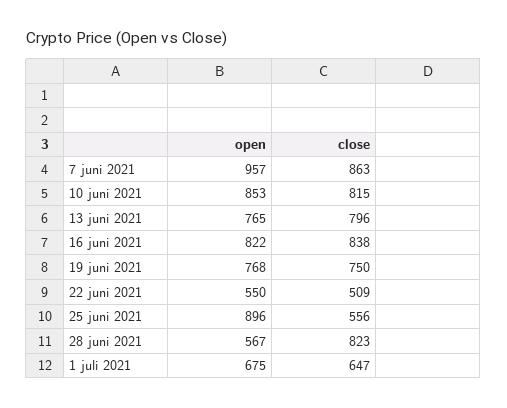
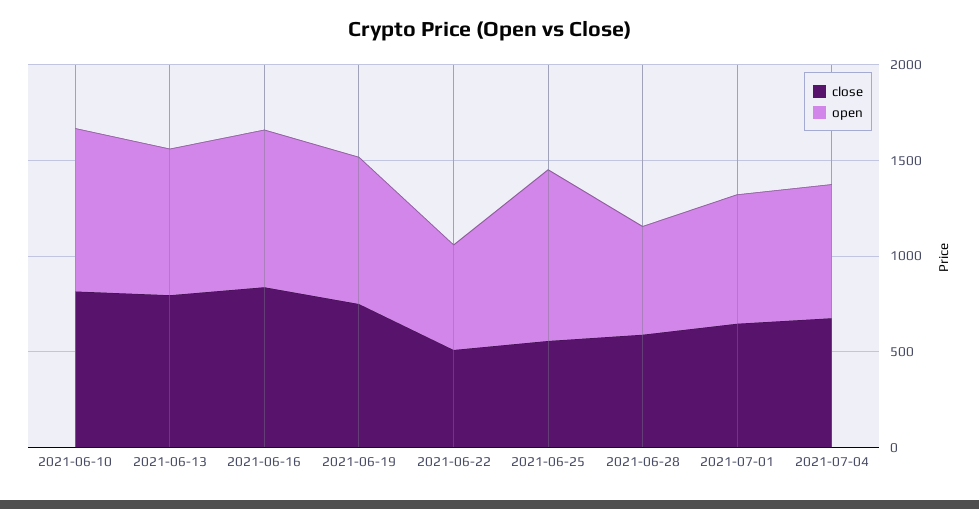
open, 7 juni 2021: 957 -> none
close, 7 juni 2021: 863 -> none
close, 28 juni 2021: 823 -> 600
close, 2021-07-04: none -> 700
open, 2021-07-04: none -> 700

